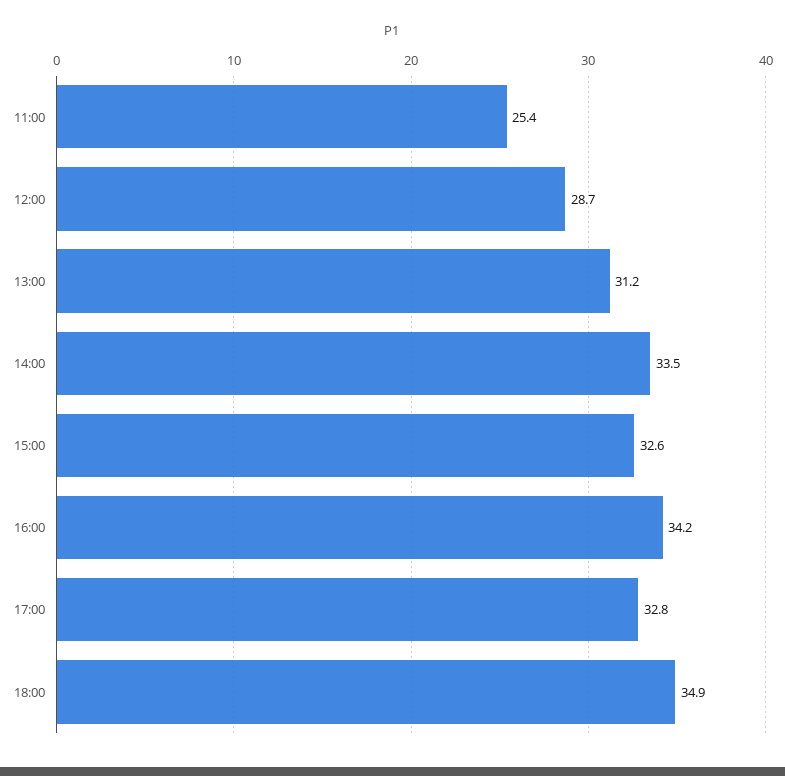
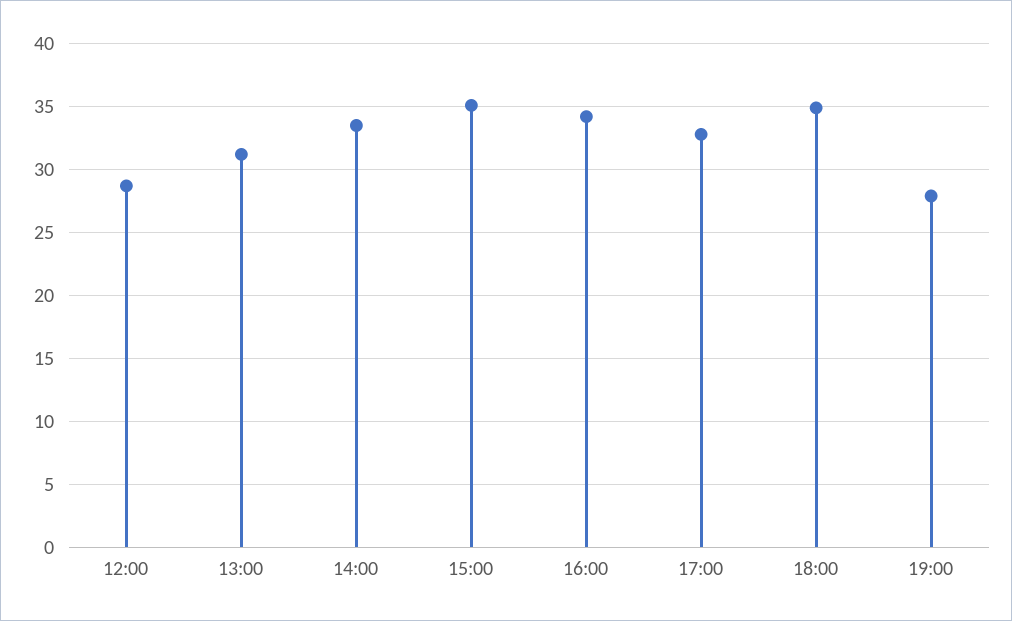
11:00: 25.4 -> none
15:00: 32.6 -> 35
19:00: none -> 28

